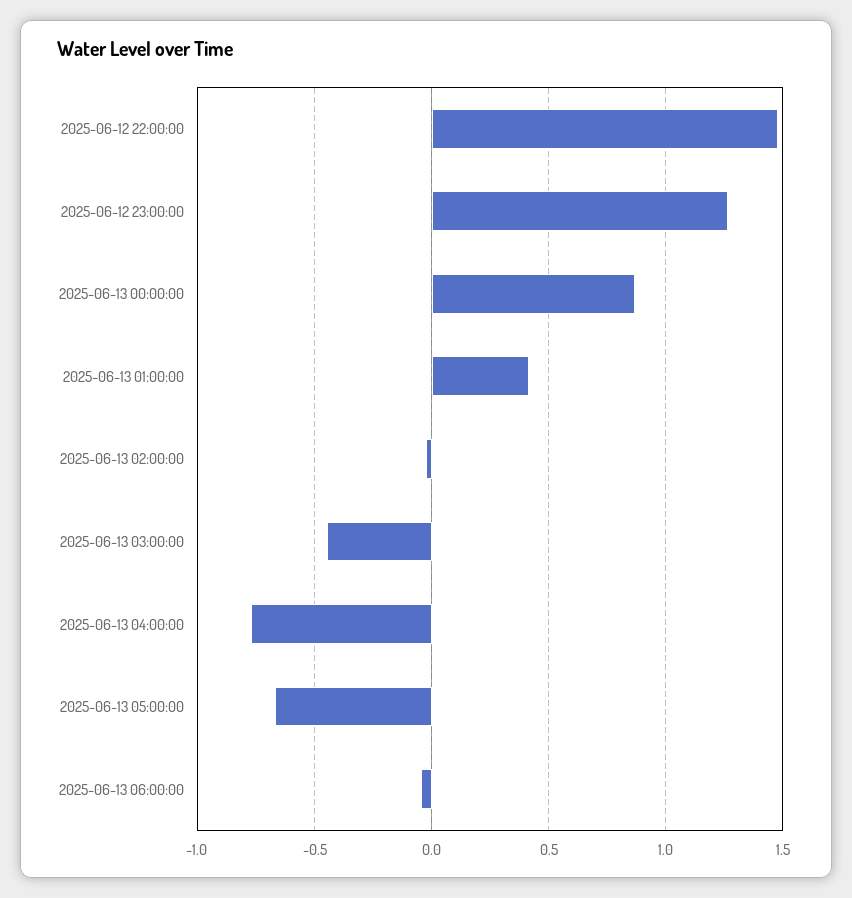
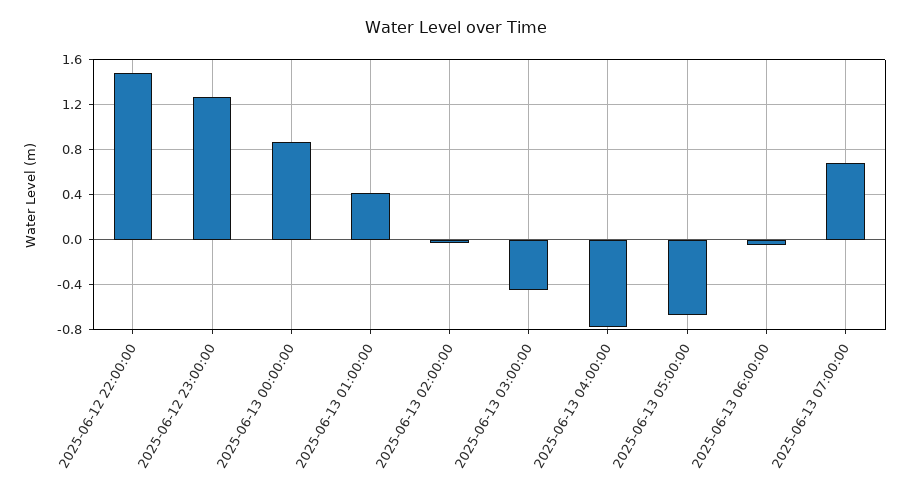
2025-06-13 07:00:00: none -> 0.7

